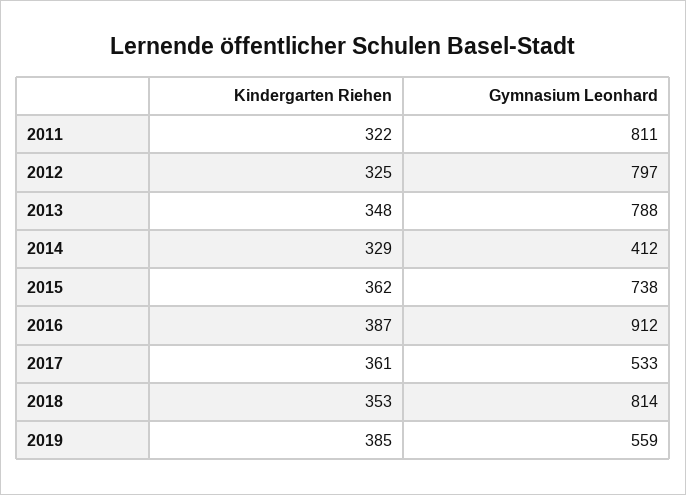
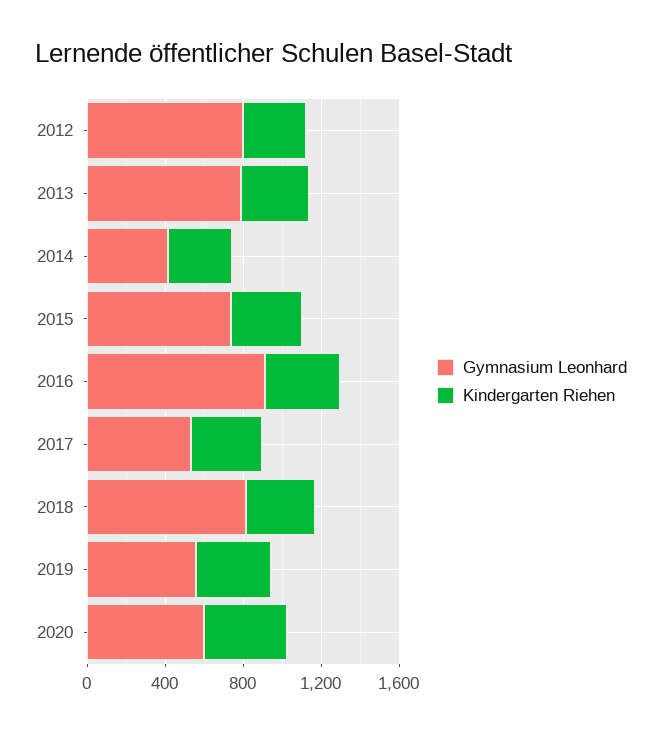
Kindergarten Riehen, 2011: 322 -> none
Gymnasium Leonhard, 2011: 811 -> none
Gymnasium Leonhard, 2020: none -> 600
Kindergarten Riehen, 2020: none -> 400

